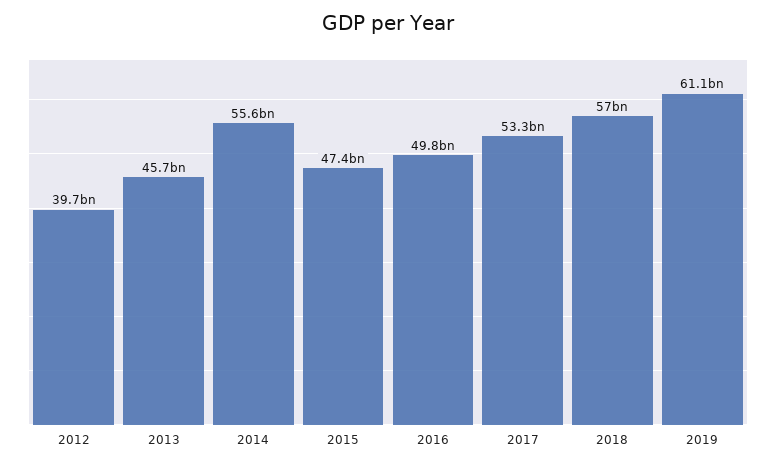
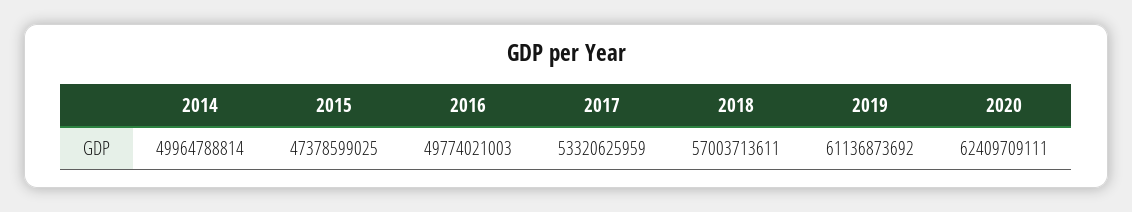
2012: 39700000000 -> none
2013: 45700000000 -> none
2014: 55600000000 -> 49964788814
2020: none -> 62409709111

